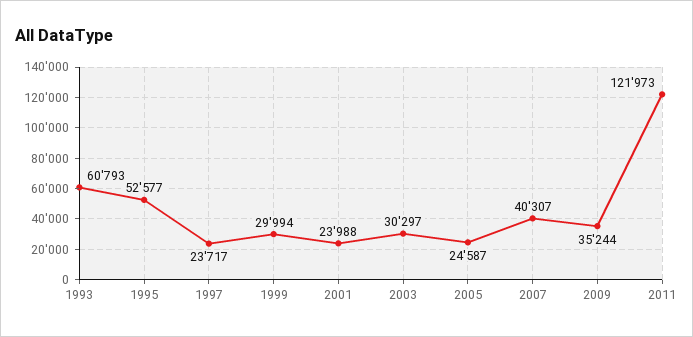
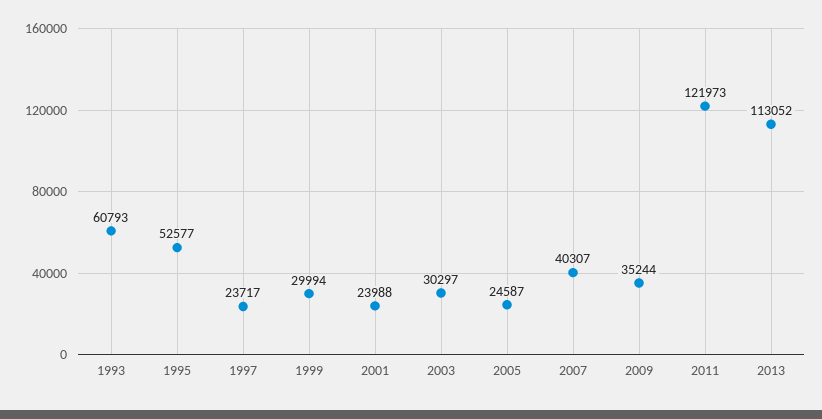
2013: none -> 113052

